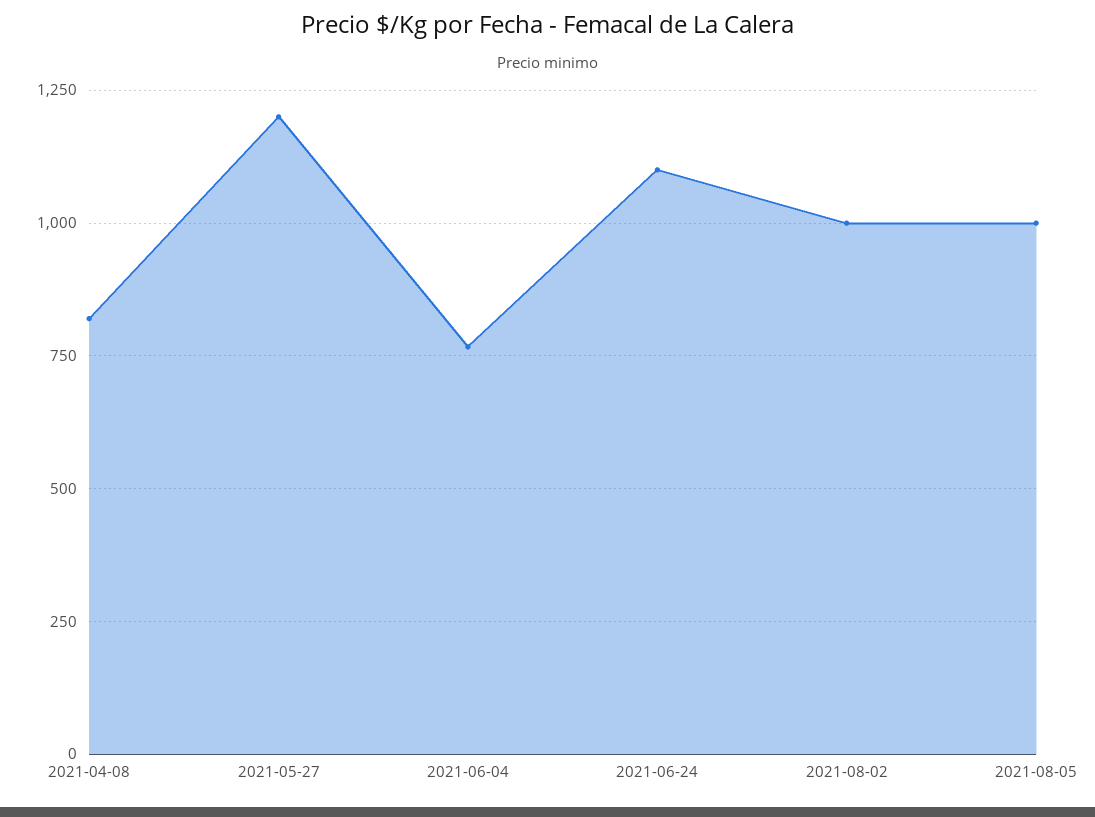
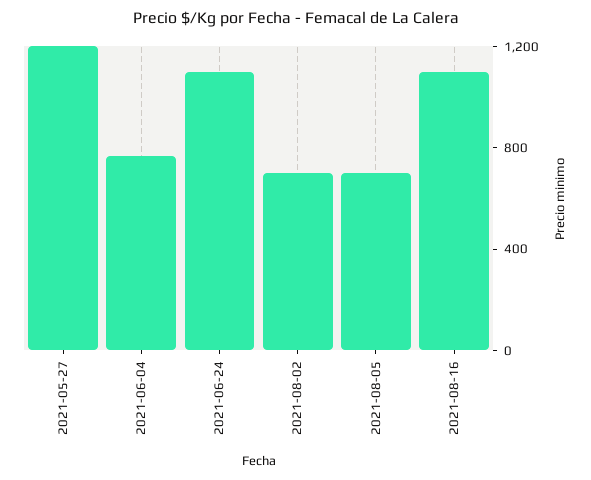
2021-04-08: 825 -> none
2021-08-02: 1000 -> 700
2021-08-05: 1000 -> 700
2021-08-16: none -> 1100

